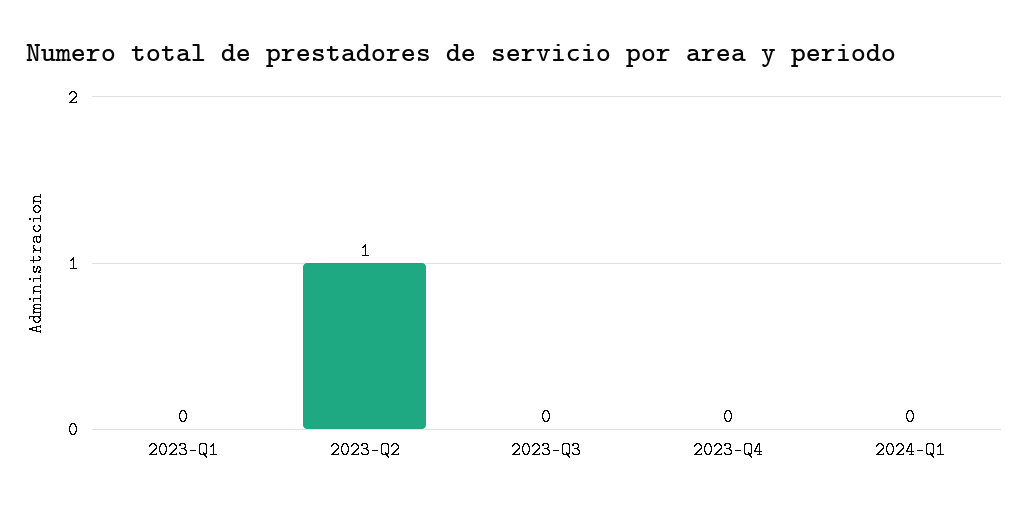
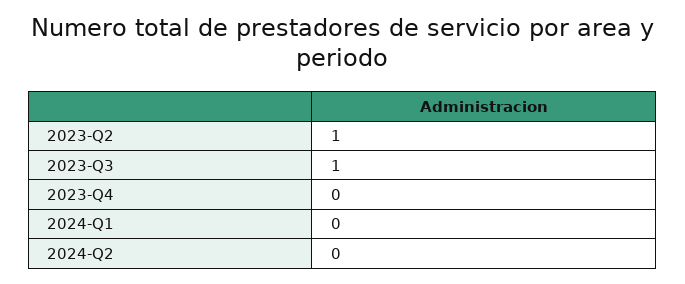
2023-Q1: 0 -> none
2023-Q3: 0 -> 1
2024-Q2: none -> 0

